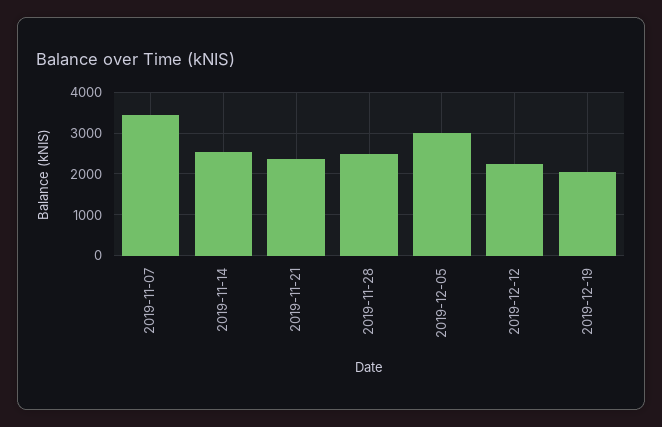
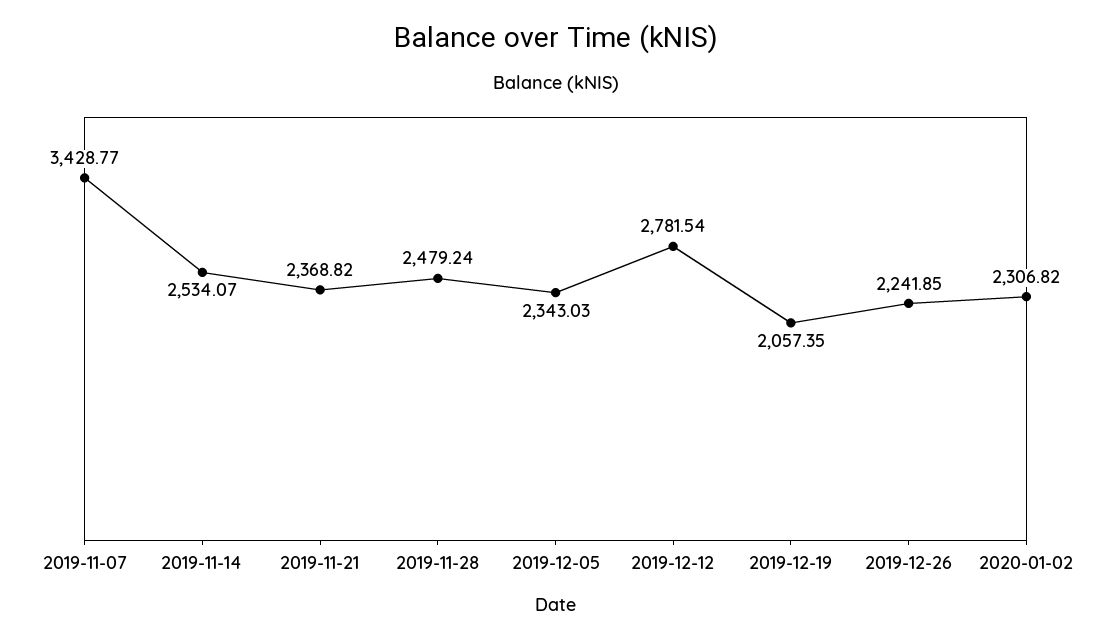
2019-12-05: 3000 -> 2343.03
2019-12-12: 2200 -> 2781.54
2019-12-26: none -> 2241.85
2020-01-02: none -> 2306.82

